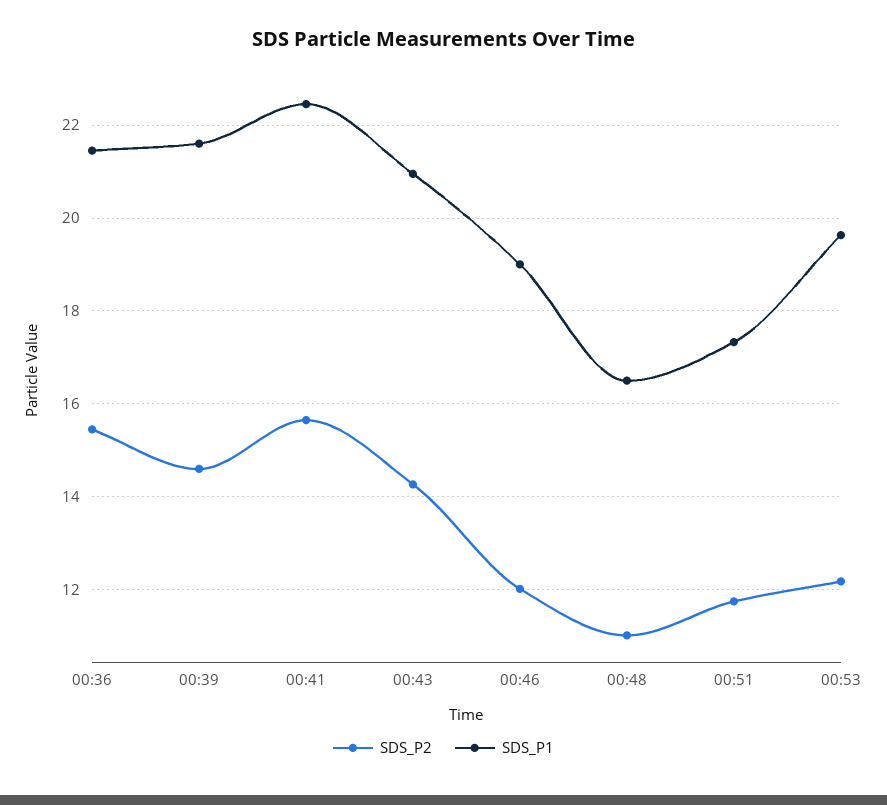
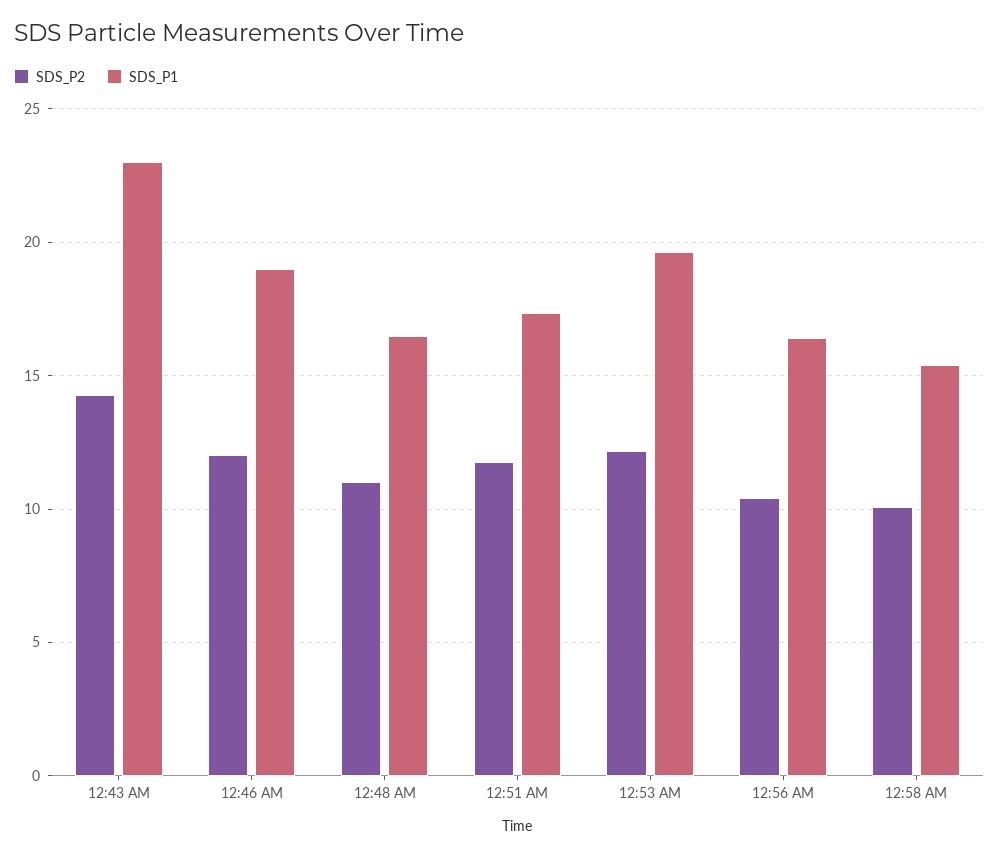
SDS_P2, 00:36: 15.4 -> none
SDS_P1, 00:36: 21.4 -> none
SDS_P2, 00:39: 14.6 -> none
SDS_P1, 00:39: 21.6 -> none
SDS_P2, 00:41: 15.6 -> none
SDS_P1, 00:41: 22.4 -> none
SDS_P1, 00:43: 21 -> 23
SDS_P2, 12:56 AM: none -> 10.5
SDS_P1, 12:56 AM: none -> 16.5
SDS_P2, 12:58 AM: none -> 10
SDS_P1, 12:58 AM: none -> 15.5

